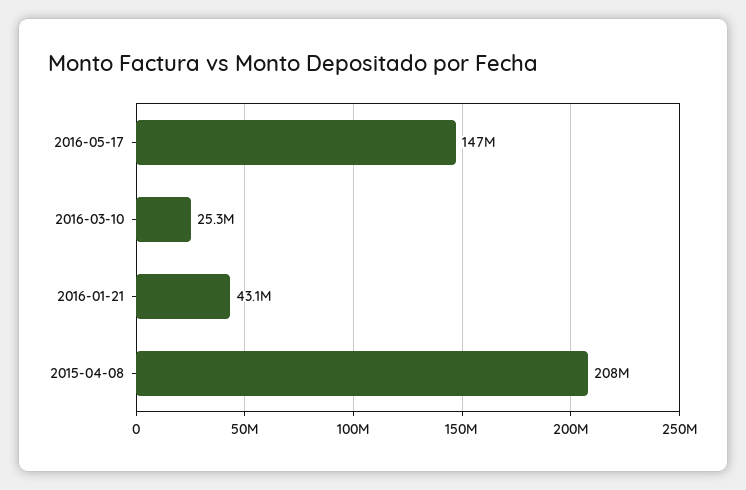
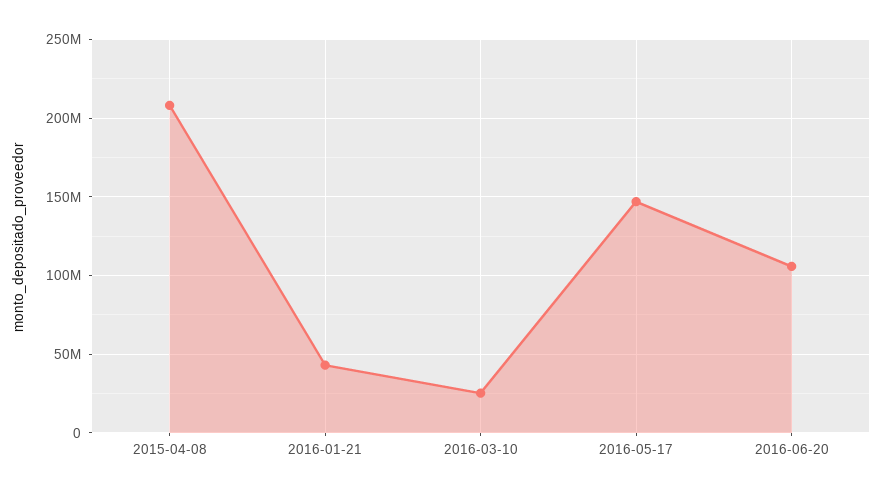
2016-06-20: none -> 105000000

